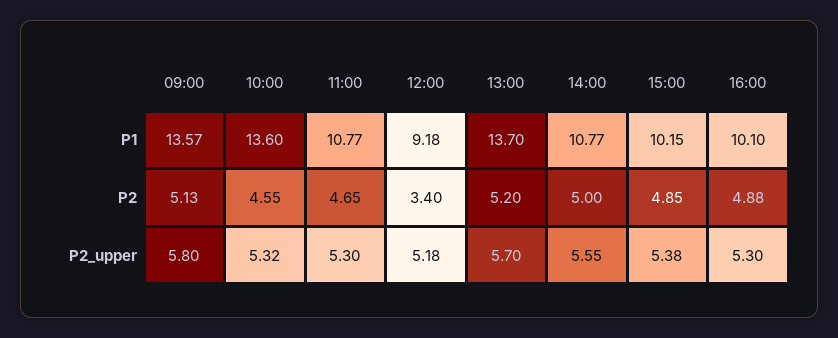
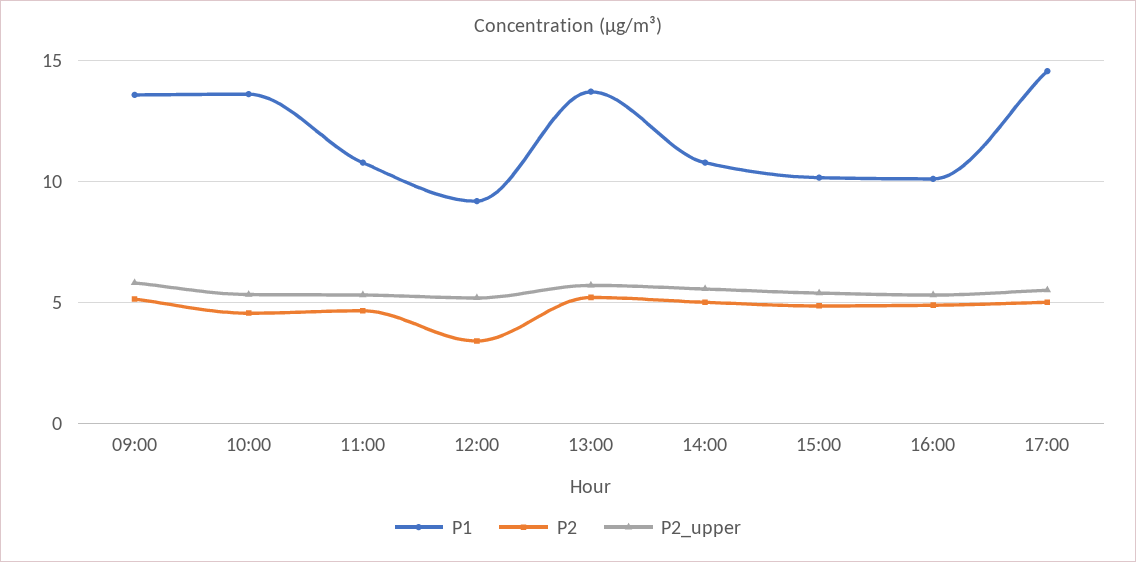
P1, 17:00: none -> 14.5
P2, 17:00: none -> 5
P2_upper, 17:00: none -> 5.5

